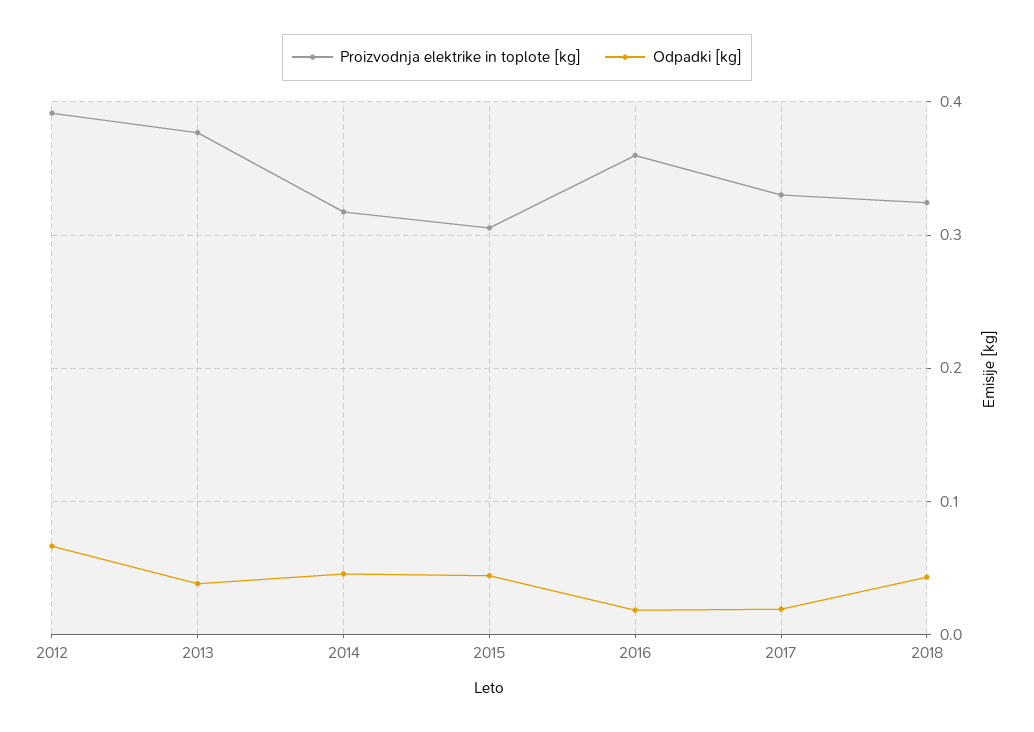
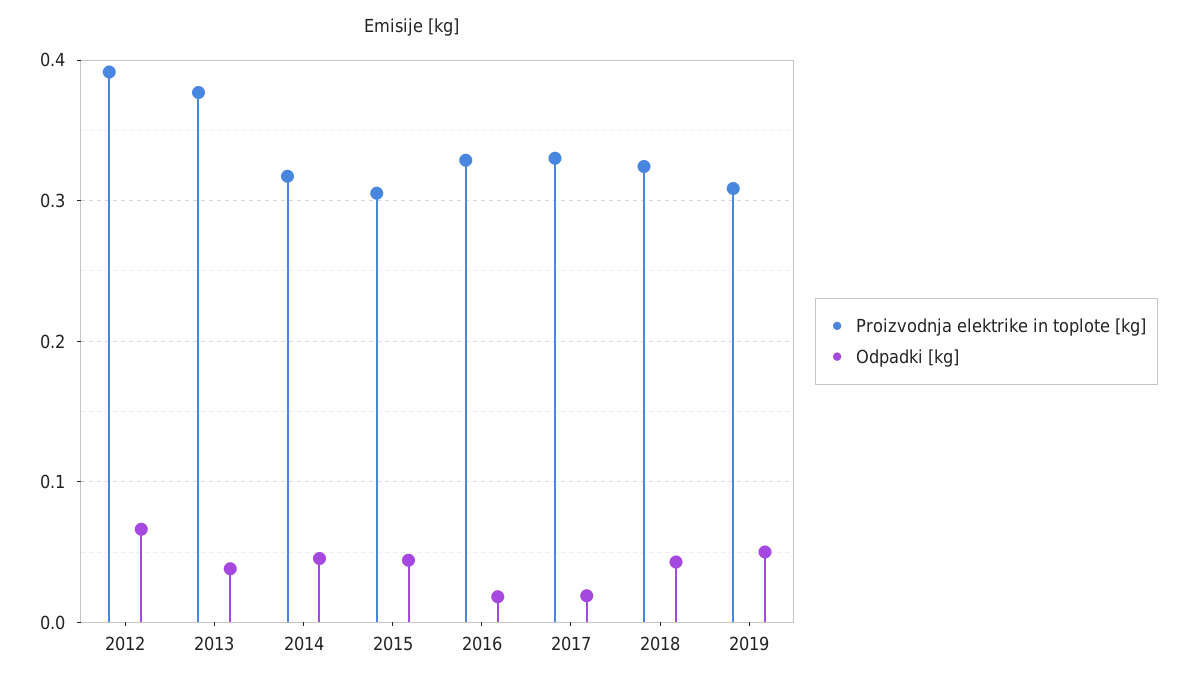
Proizvodnja elektrike in toplote [kg], 2016: 0.36 -> 0.33
Proizvodnja elektrike in toplote [kg], 2019: none -> 0.31
Odpadki [kg], 2019: none -> 0.05

